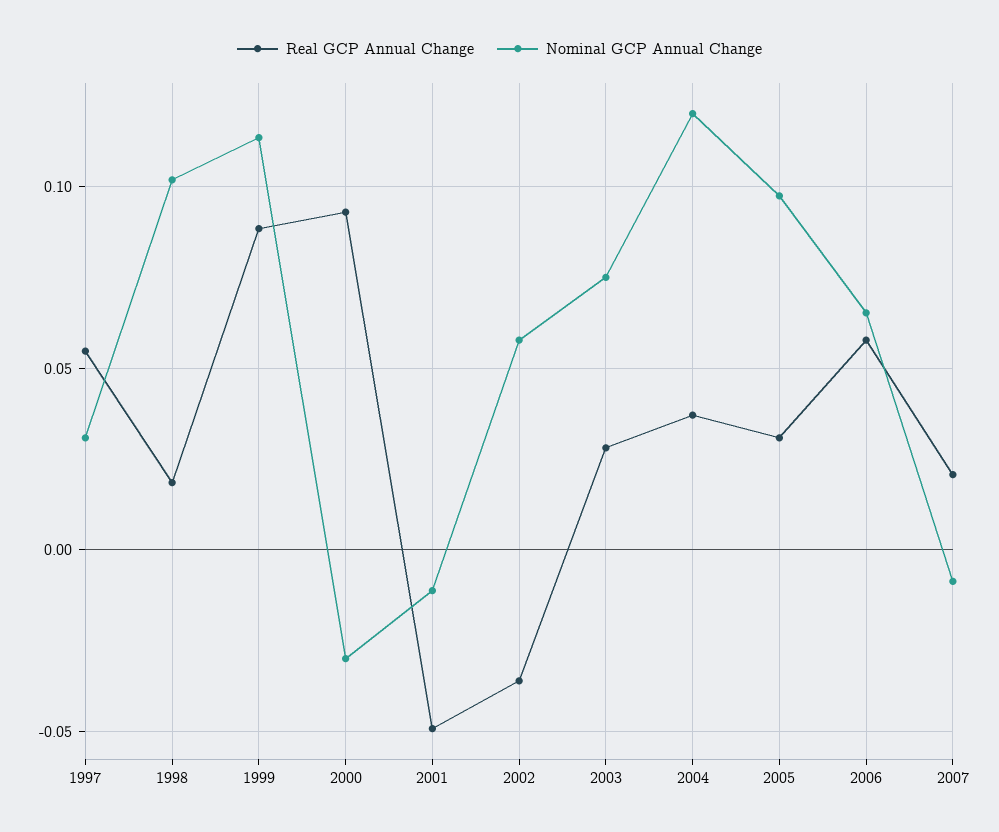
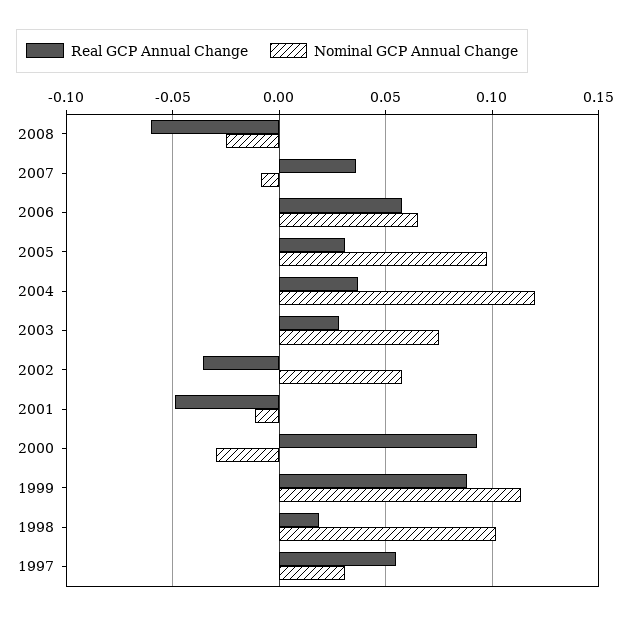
Real GCP Annual Change, 2007: 0.02 -> 0.035
Real GCP Annual Change, 2008: none -> -0.06
Nominal GCP Annual Change, 2008: none -> -0.025

